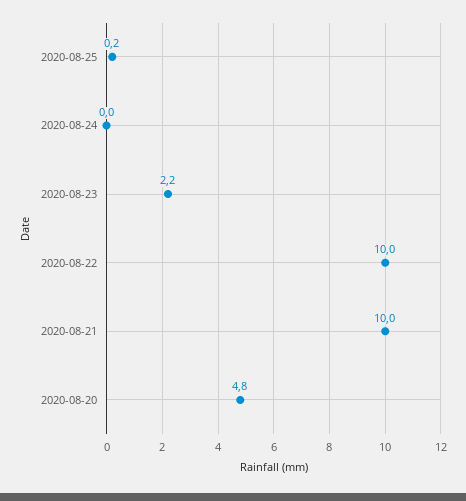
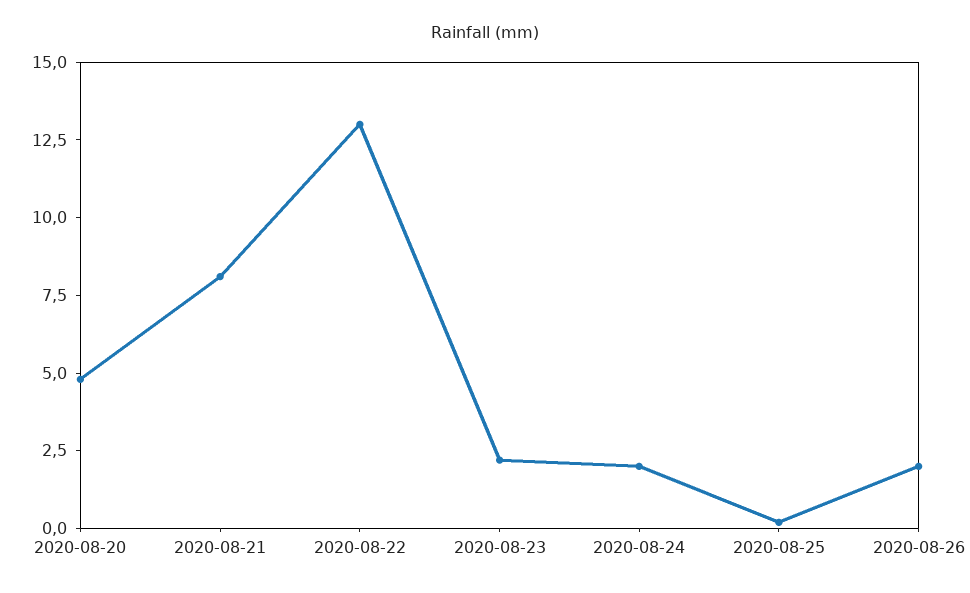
2020-08-24: 0 -> 2
2020-08-22: 10 -> 13
2020-08-21: 10 -> 8
2020-08-26: none -> 2

